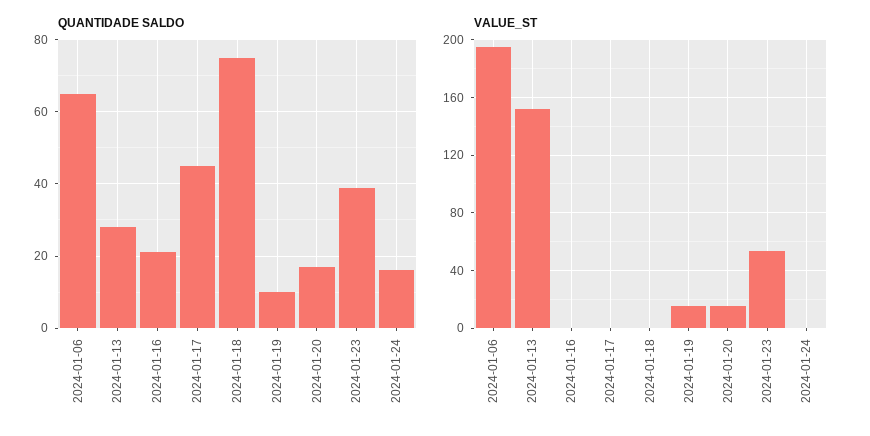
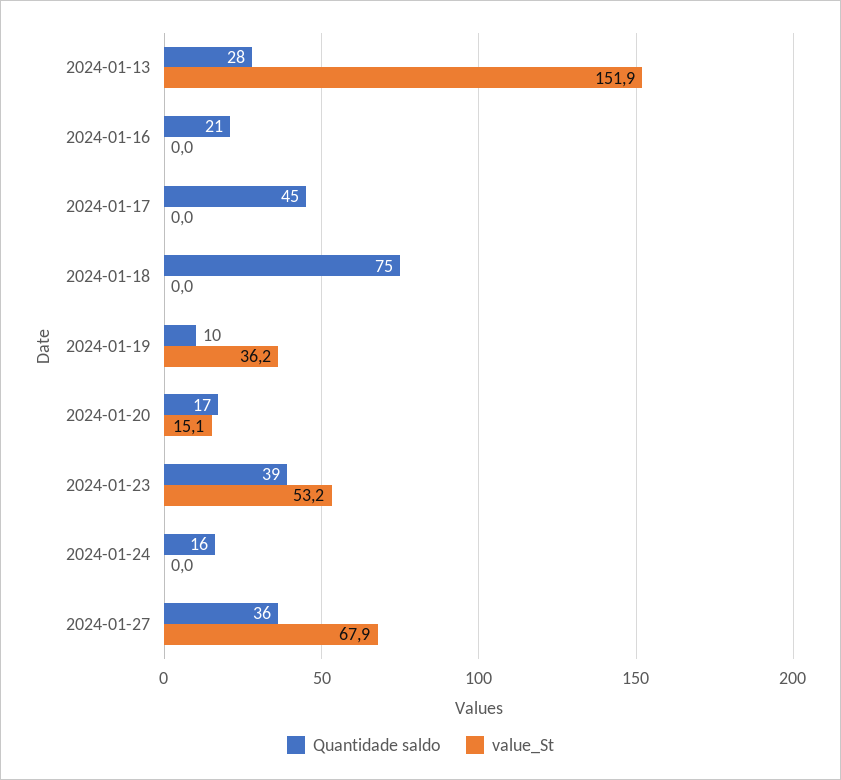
QUANTIDADE SALDO, 2024-01-06: 65 -> none
VALUE_ST, 2024-01-06: 195 -> none
VALUE_ST, 2024-01-19: 15 -> 36.2
QUANTIDADE SALDO, 2024-01-27: none -> 36
VALUE_ST, 2024-01-27: none -> 67.9

